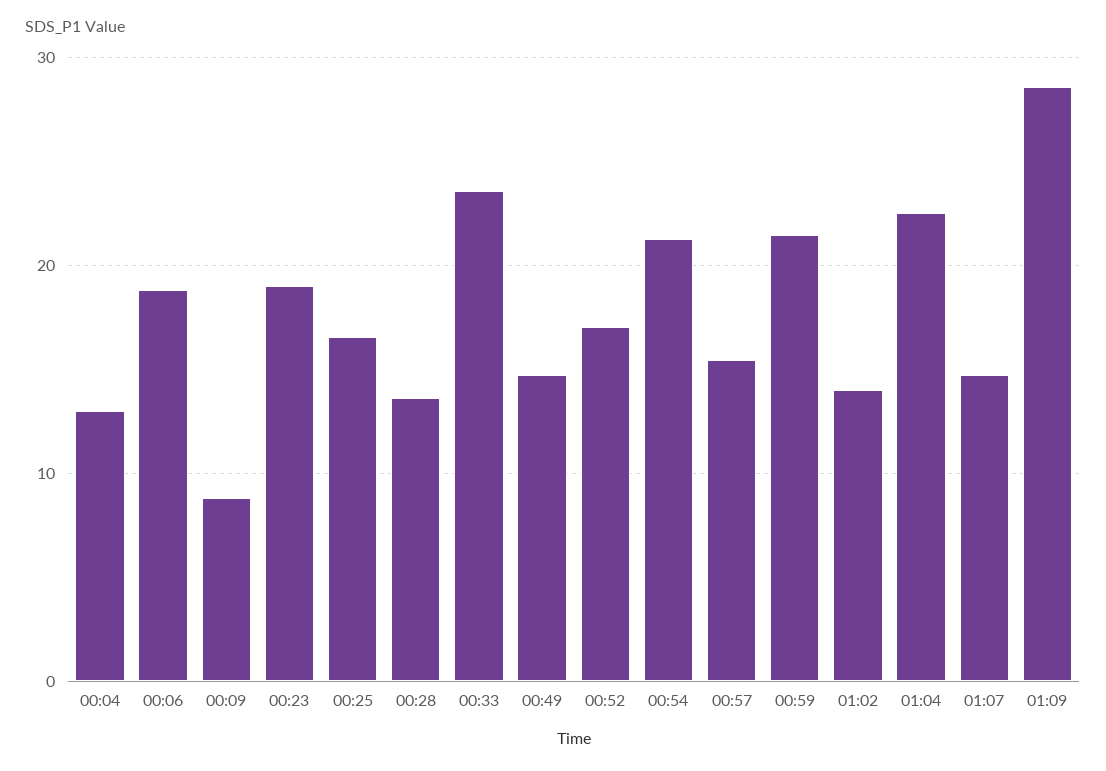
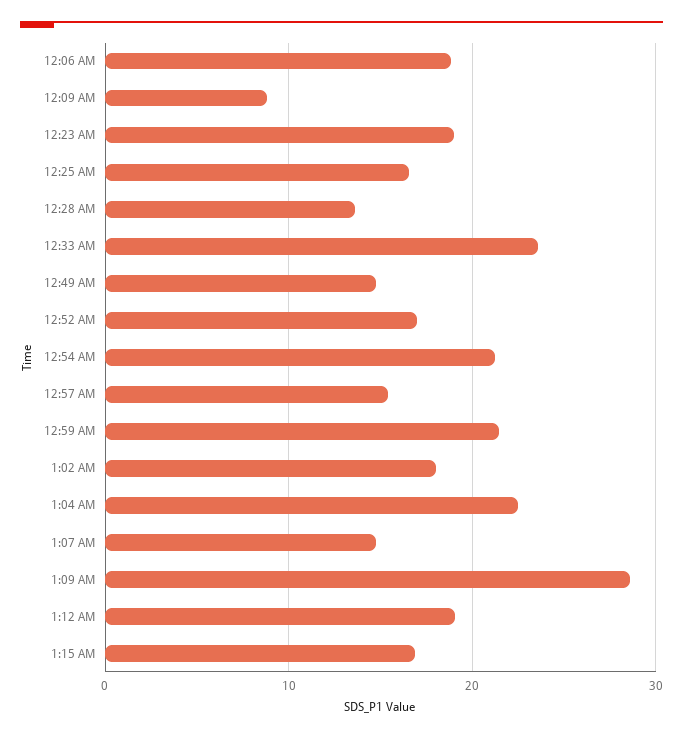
00:04: 13 -> none
01:02: 14 -> 18
1:12 AM: none -> 19
1:15 AM: none -> 17

